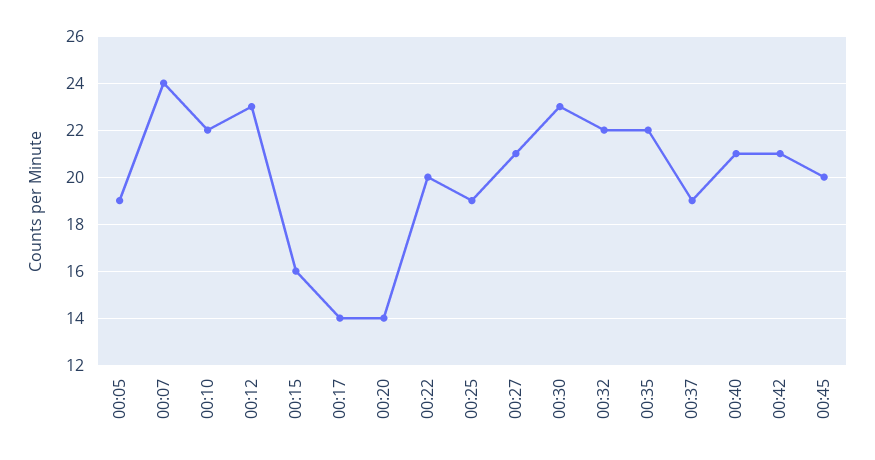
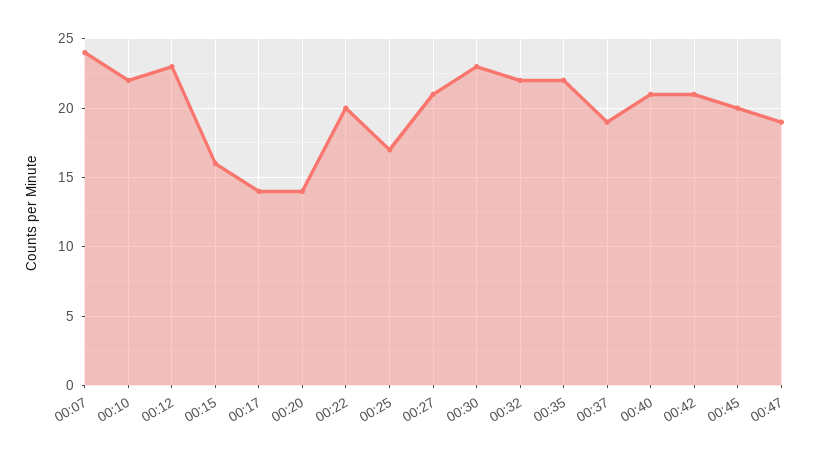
00:05: 19 -> none
00:25: 19 -> 17
00:47: none -> 19

